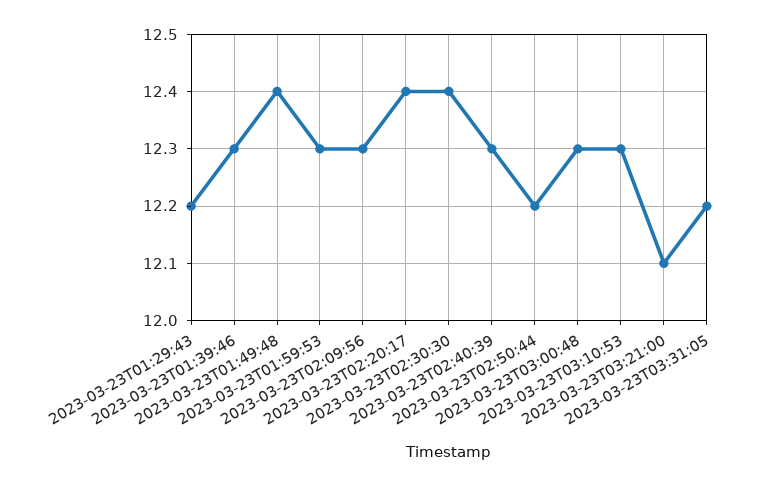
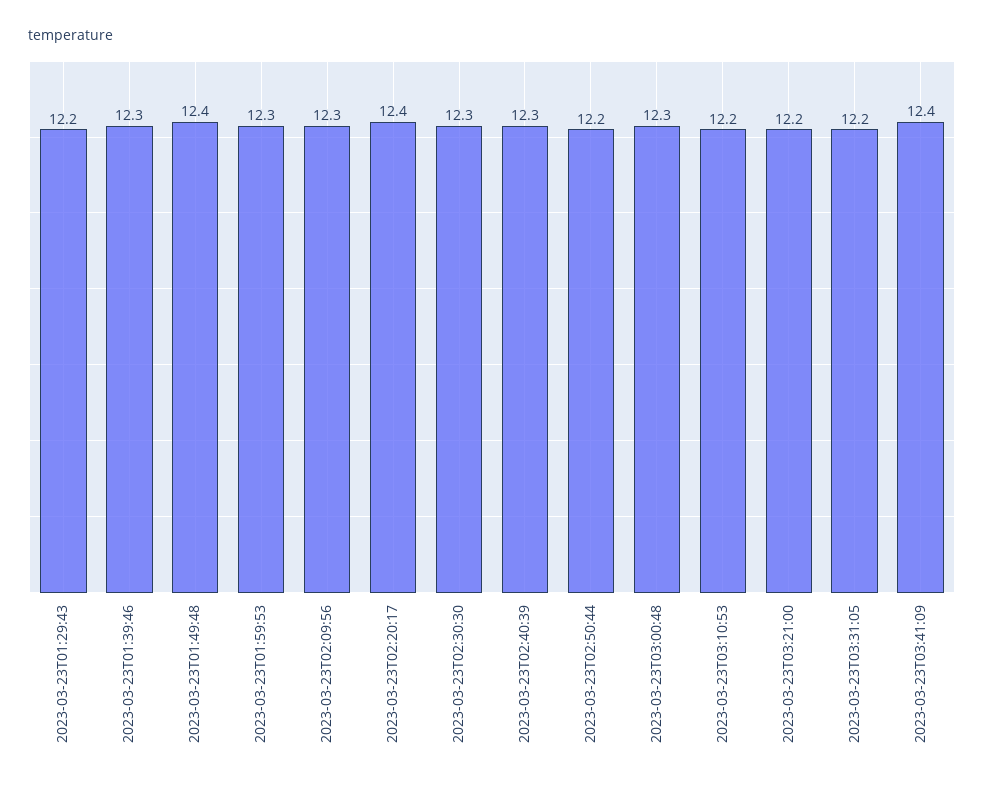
2023-03-23T02:30:30: 12.4 -> 12.3
2023-03-23T03:10:53: 12.3 -> 12.2
2023-03-23T03:21:00: 12.1 -> 12.2
2023-03-23T03:41:09: none -> 12.4

